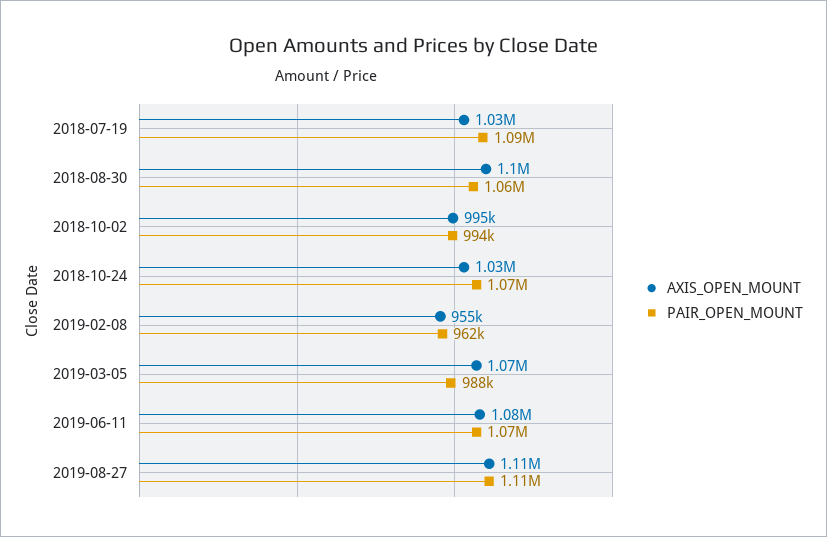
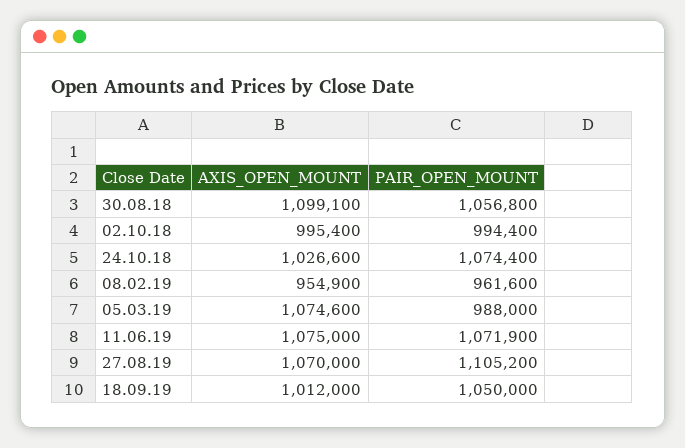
AXIS_OPEN_MOUNT, 2018-07-19: 1030000 -> none
PAIR_OPEN_MOUNT, 2018-07-19: 1090000 -> none
AXIS_OPEN_MOUNT, 2019-08-27: 1110000 -> 1070000
AXIS_OPEN_MOUNT, 18.09.19: none -> 1012000
PAIR_OPEN_MOUNT, 18.09.19: none -> 1050000

